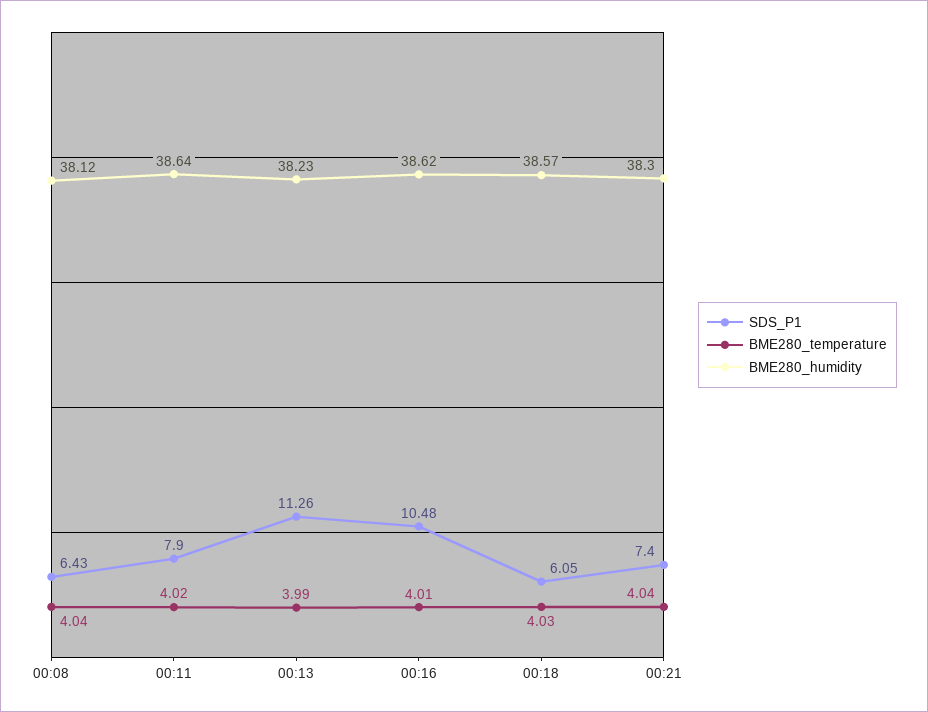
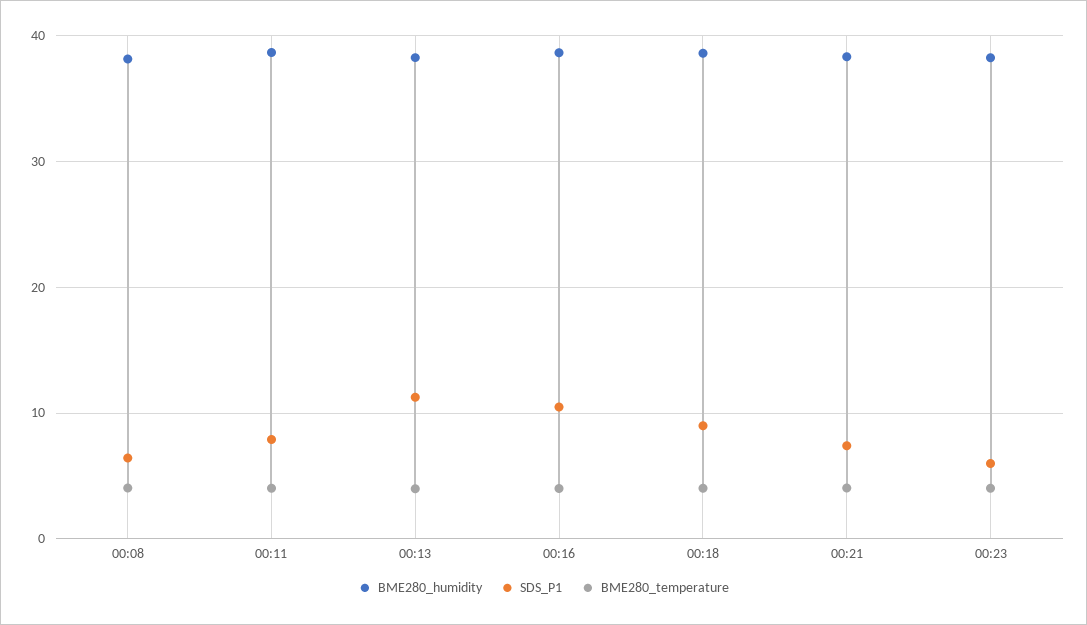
SDS_P1, 00:18: 6.05 -> 9
BME280_humidity, 00:23: none -> 38
SDS_P1, 00:23: none -> 6
BME280_temperature, 00:23: none -> 4

